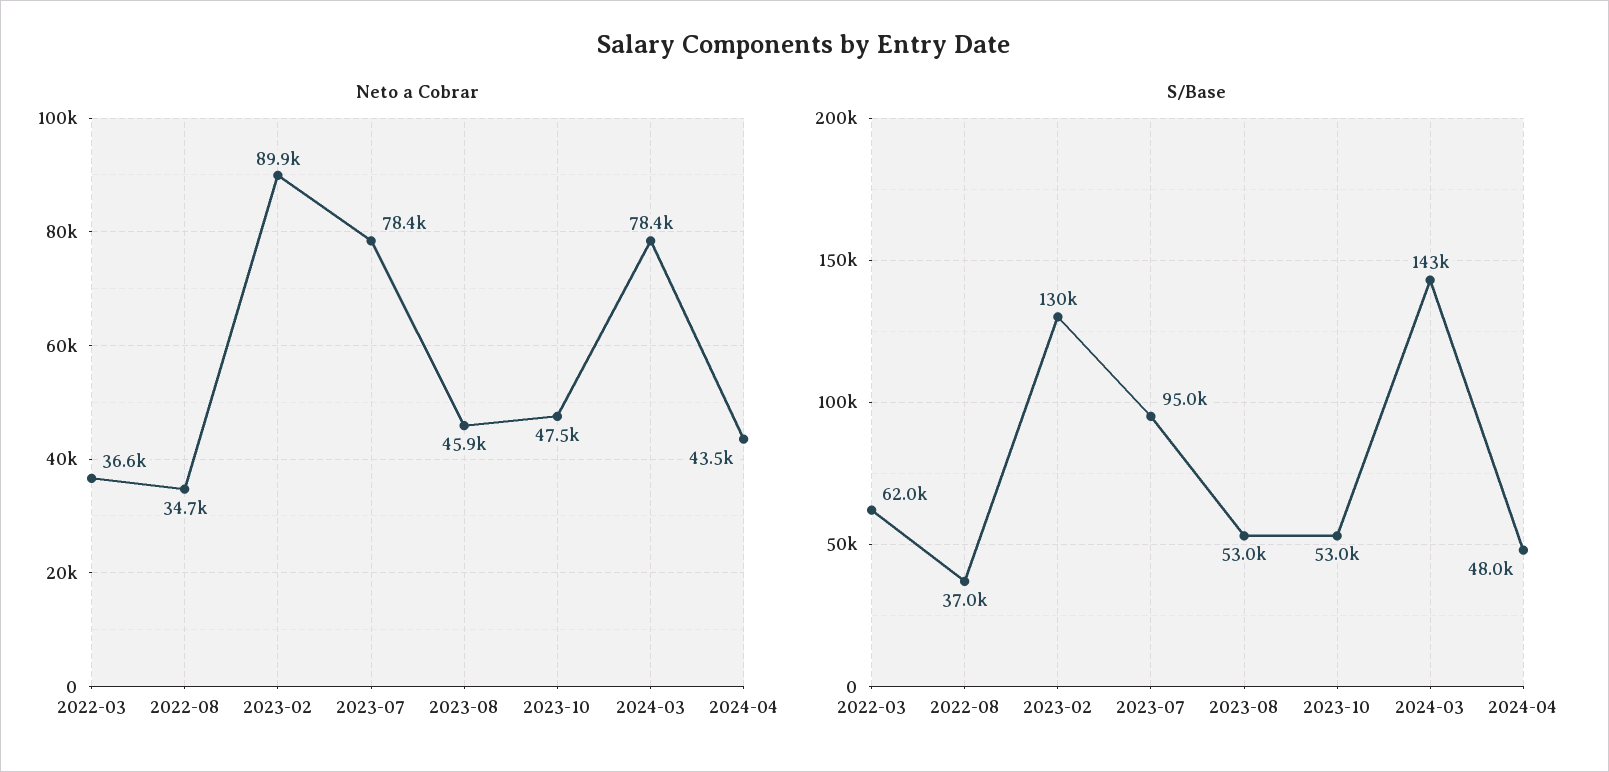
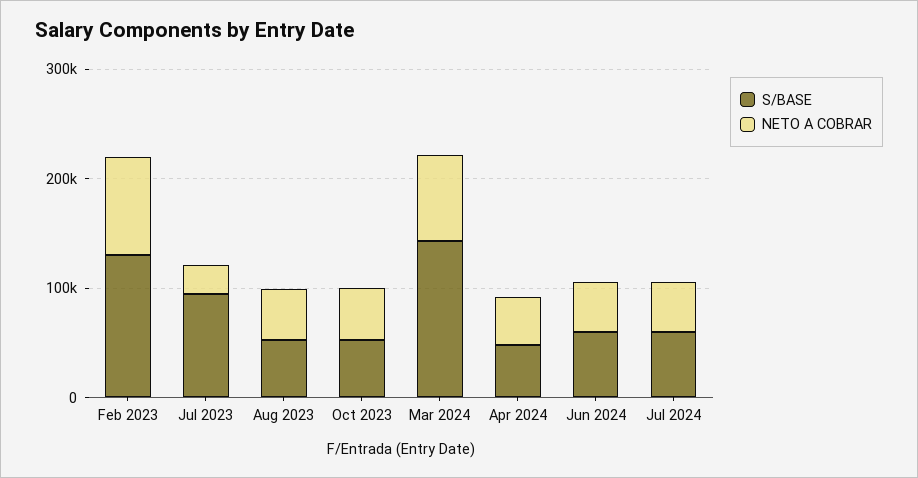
Neto a Cobrar, 2022-03: 36600 -> none
Neto a Cobrar, 2022-08: 34700 -> none
Neto a Cobrar, 2023-07: 78400 -> 20000
S/Base, 2022-03: 62000 -> none
S/Base, 2022-08: 37000 -> none
S/Base, Jun 2024: none -> 60000
Neto a Cobrar, Jun 2024: none -> 40000
S/Base, Jul 2024: none -> 60000
Neto a Cobrar, Jul 2024: none -> 40000

